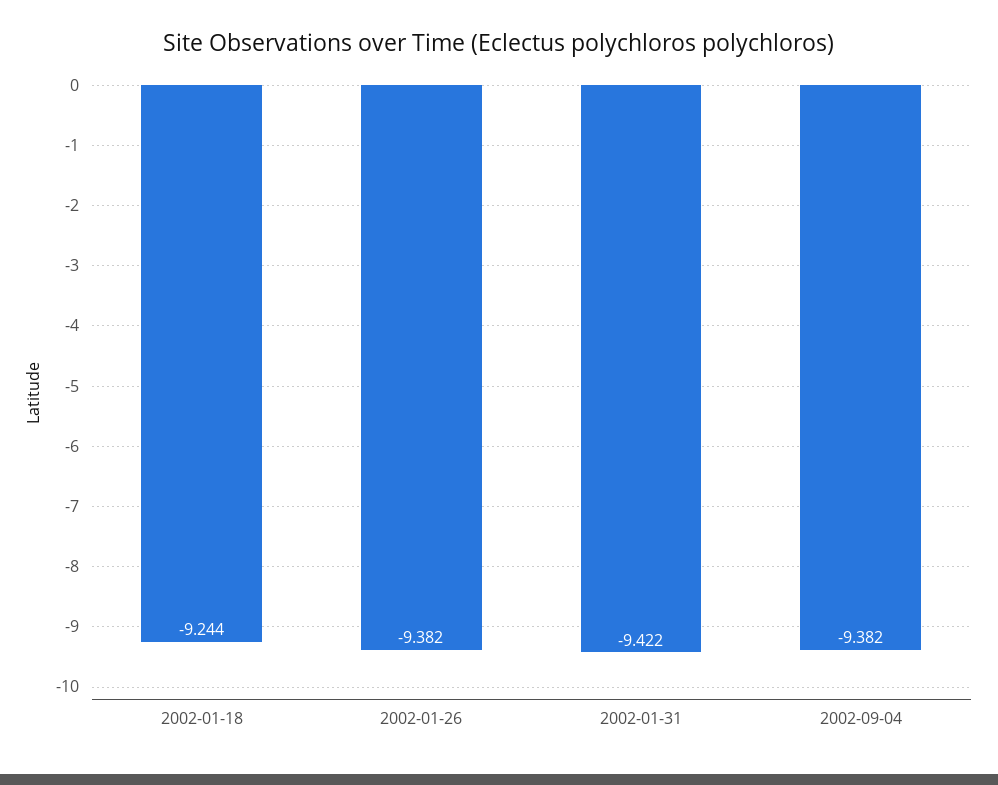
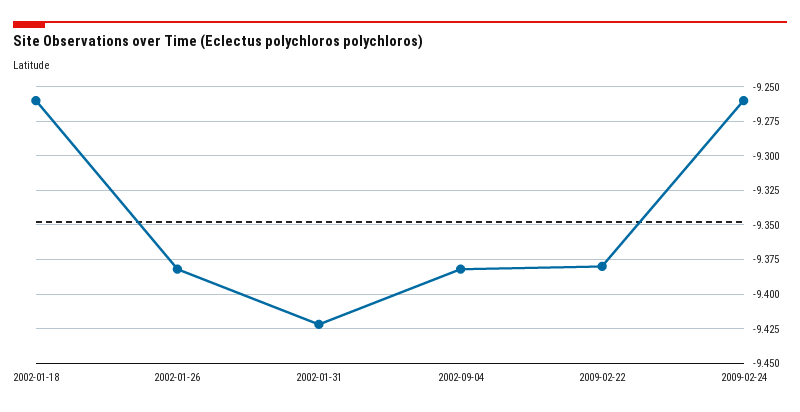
2002-01-18: -9.244 -> -9.26
2009-02-22: none -> -9.38
2009-02-24: none -> -9.26

